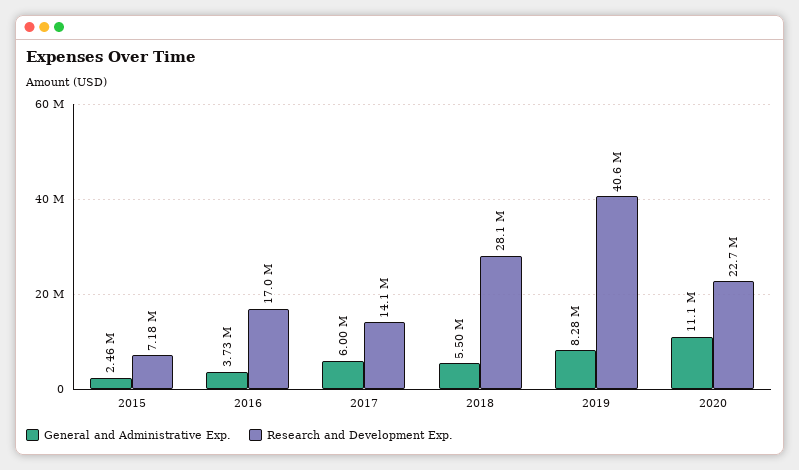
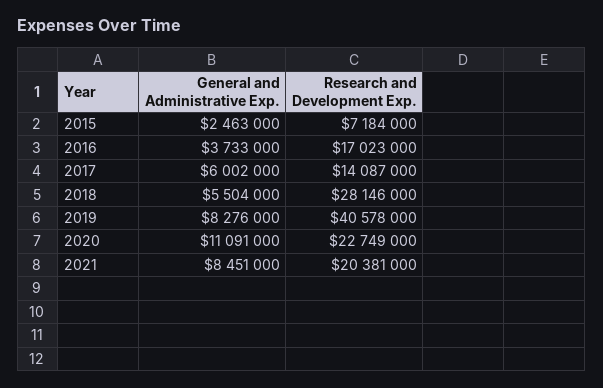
General and Administrative Exp., 2021: none -> 8451000
Research and Development Exp., 2021: none -> 20381000

